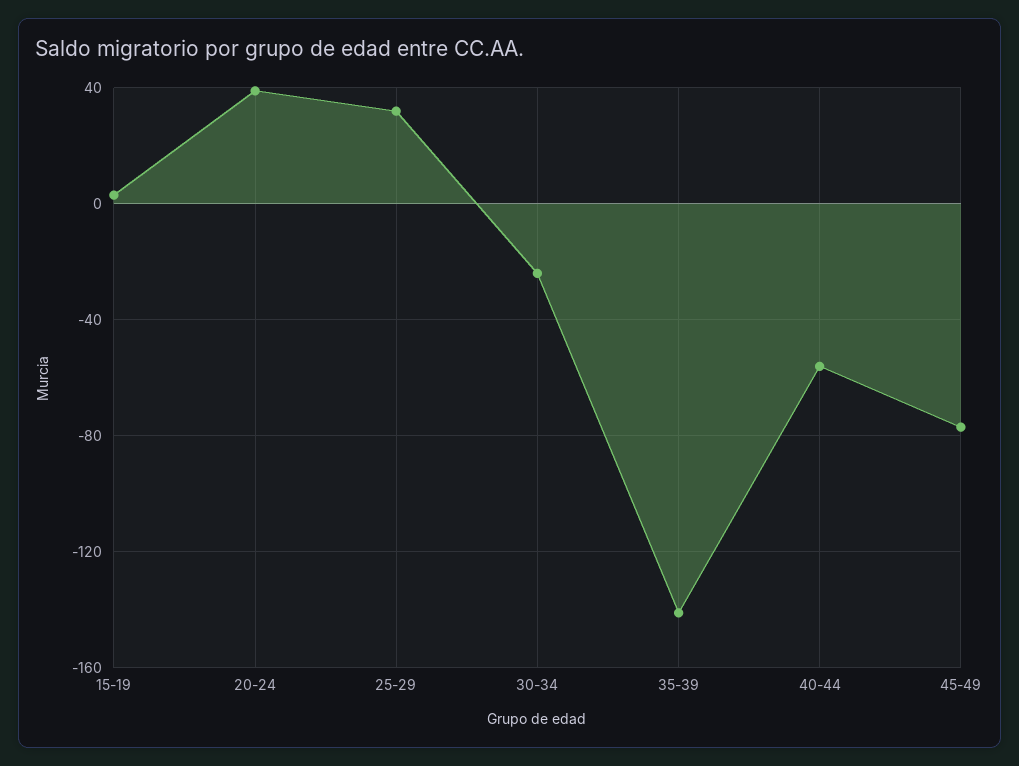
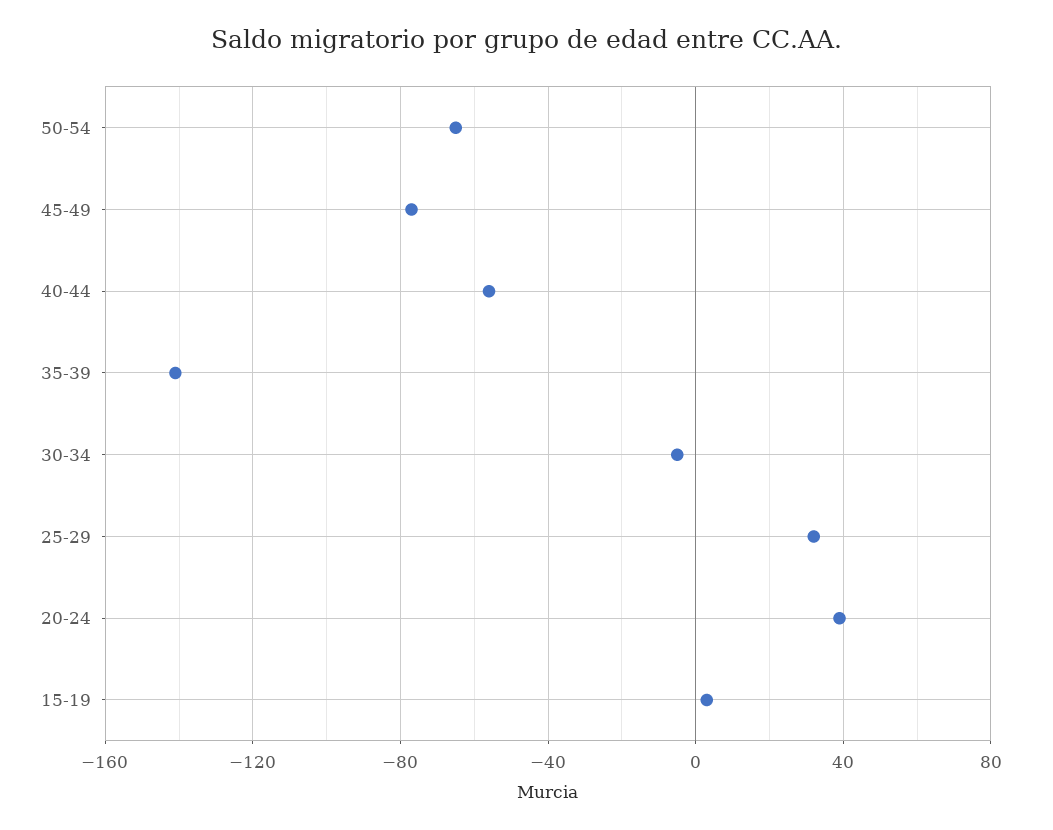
30-34: -25 -> -5
50-54: none -> -65

